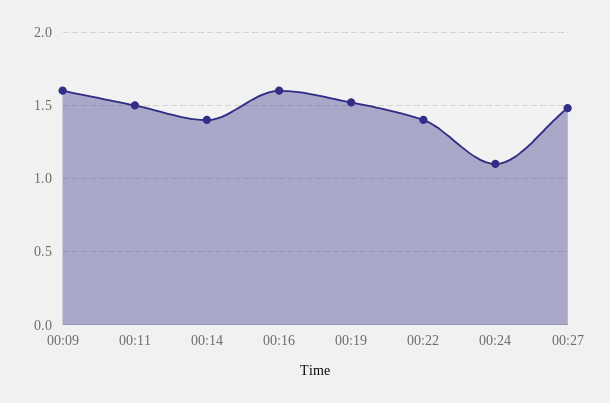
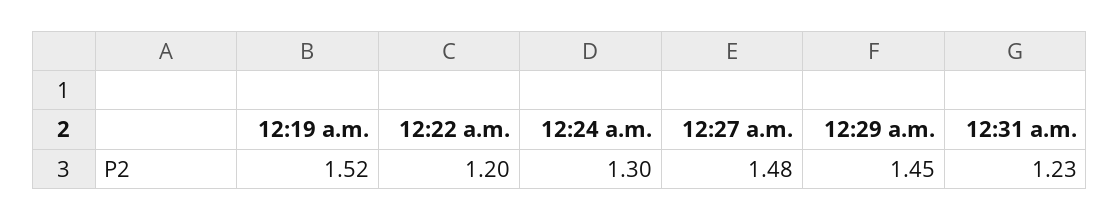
00:09: 1.6 -> none
00:11: 1.5 -> none
00:14: 1.4 -> none
00:16: 1.6 -> none
00:22: 1.4 -> 1.2
00:24: 1.1 -> 1.3
12:29 a.m.: none -> 1.45
12:31 a.m.: none -> 1.23

